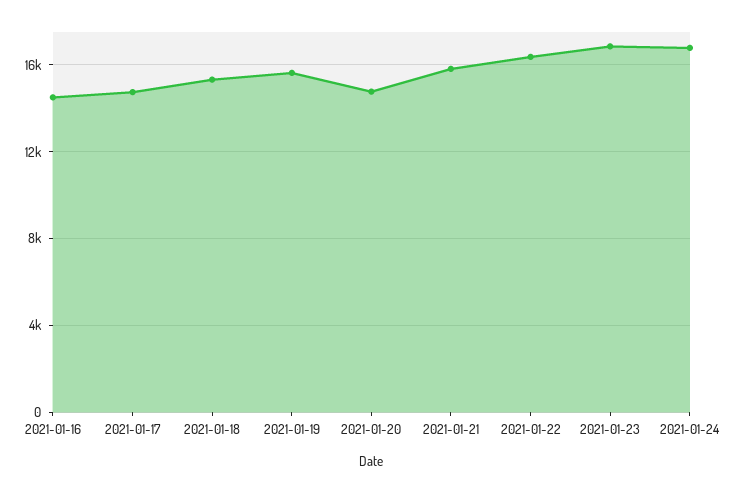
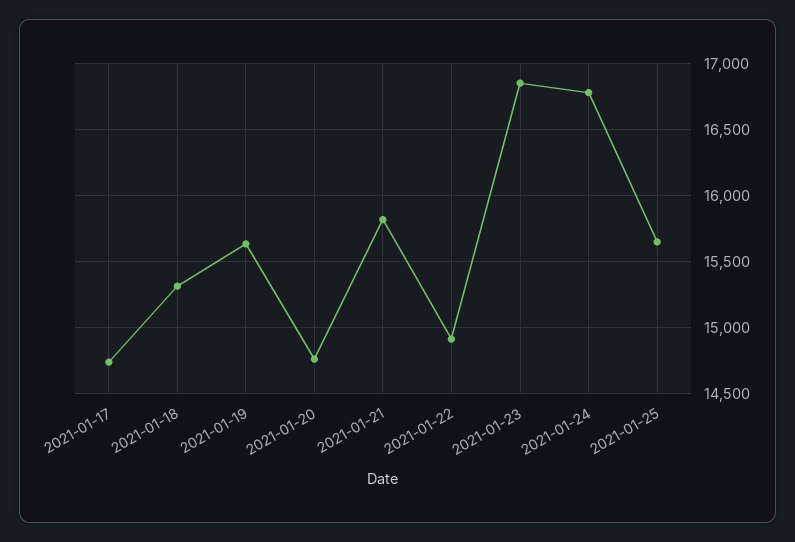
2021-01-16: 14500 -> none
2021-01-22: 16500 -> 14900
2021-01-25: none -> 15650

